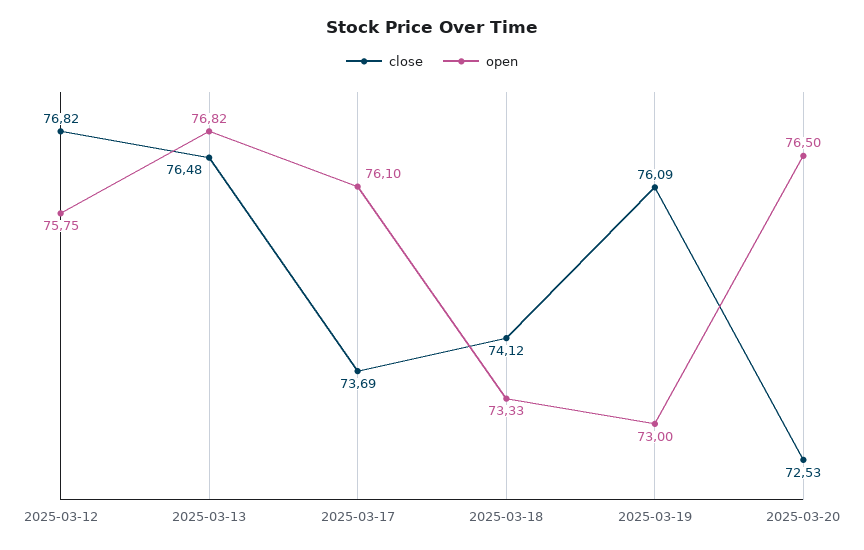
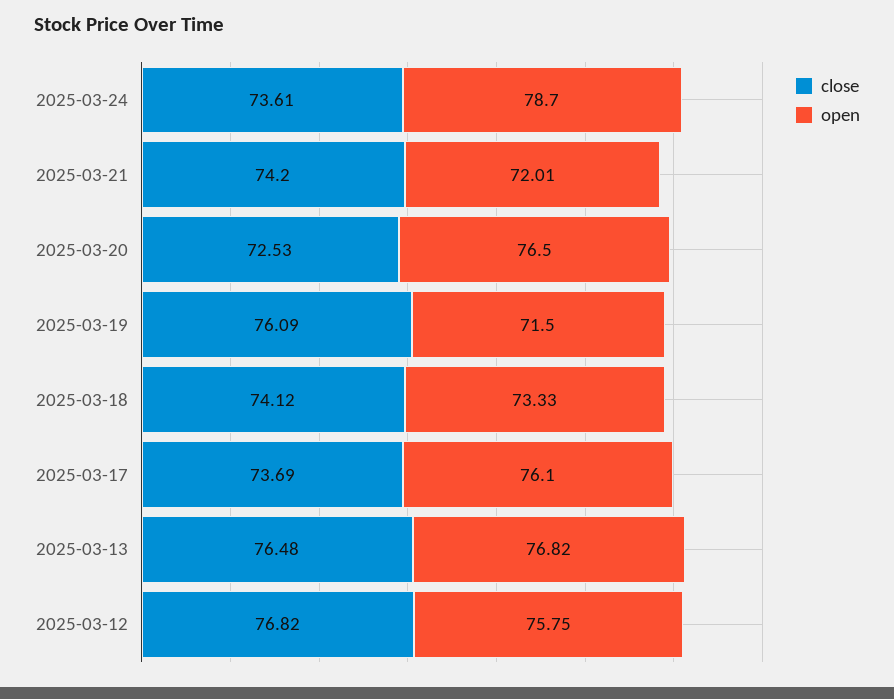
open, 2025-03-19: 73 -> 71.5
close, 2025-03-24: none -> 73.61
open, 2025-03-24: none -> 78.7
close, 2025-03-21: none -> 74.2
open, 2025-03-21: none -> 72.01

